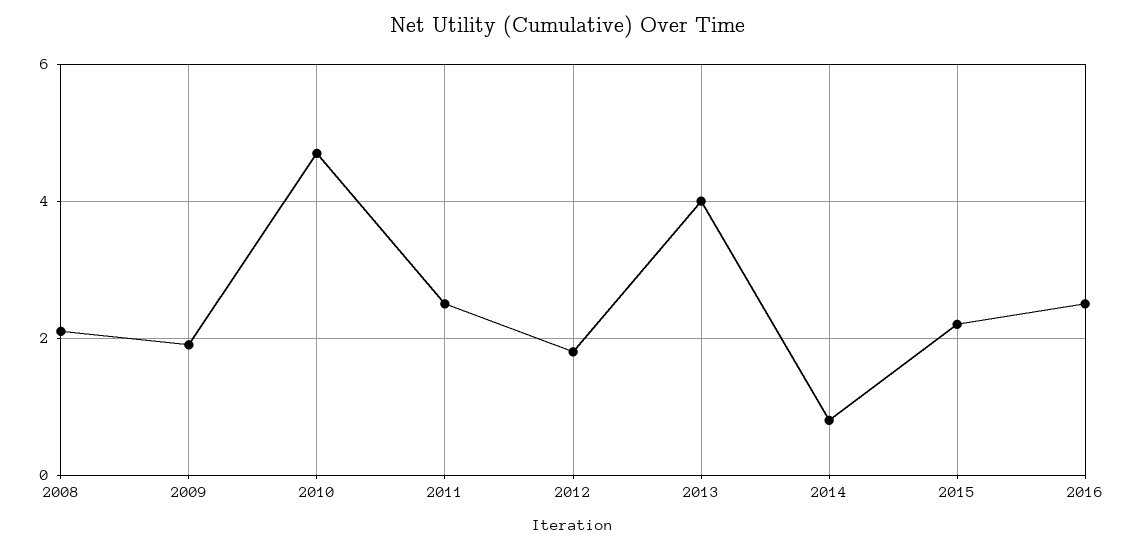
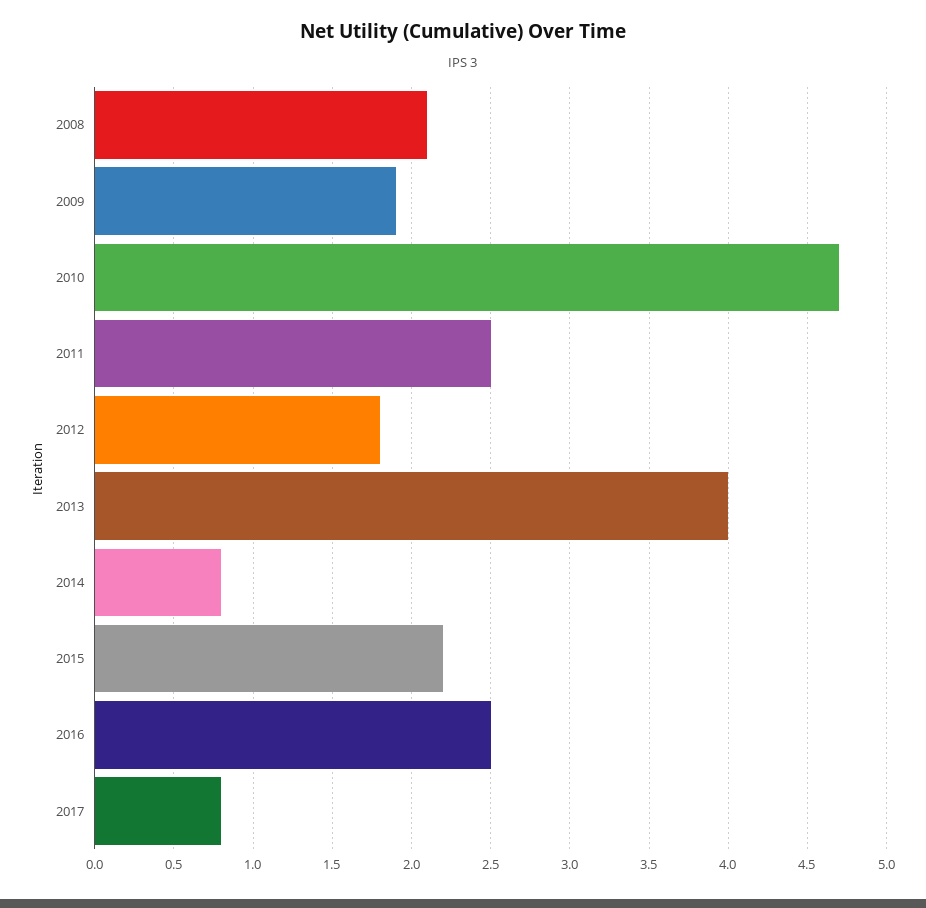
2017: none -> 0.8

